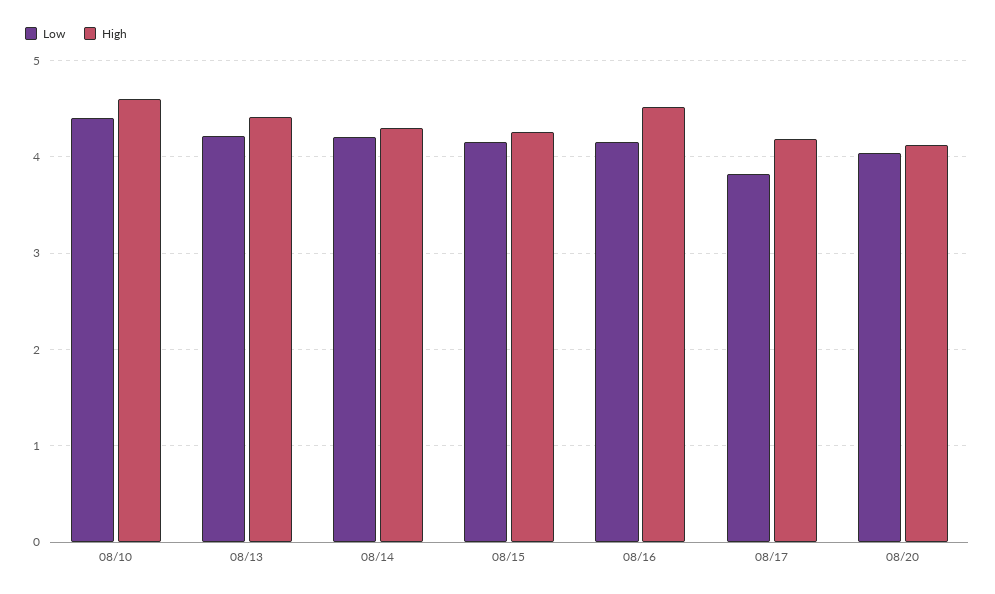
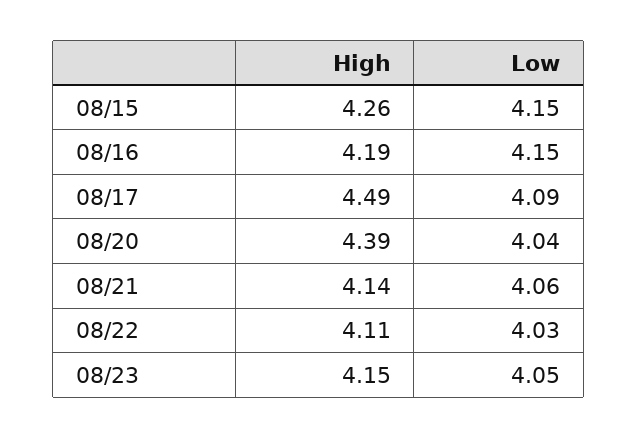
Low, 08/10: 4.4 -> none
High, 08/10: 4.6 -> none
Low, 08/13: 4.2 -> none
High, 08/13: 4.4 -> none
Low, 08/14: 4.2 -> none
High, 08/14: 4.3 -> none
High, 08/16: 4.5 -> 4.19
Low, 08/17: 3.8 -> 4.09
High, 08/17: 4.2 -> 4.49
High, 08/20: 4.1 -> 4.39
High, 08/21: none -> 4.14
Low, 08/21: none -> 4.06
High, 08/22: none -> 4.11
Low, 08/22: none -> 4.03
High, 08/23: none -> 4.15
Low, 08/23: none -> 4.05

